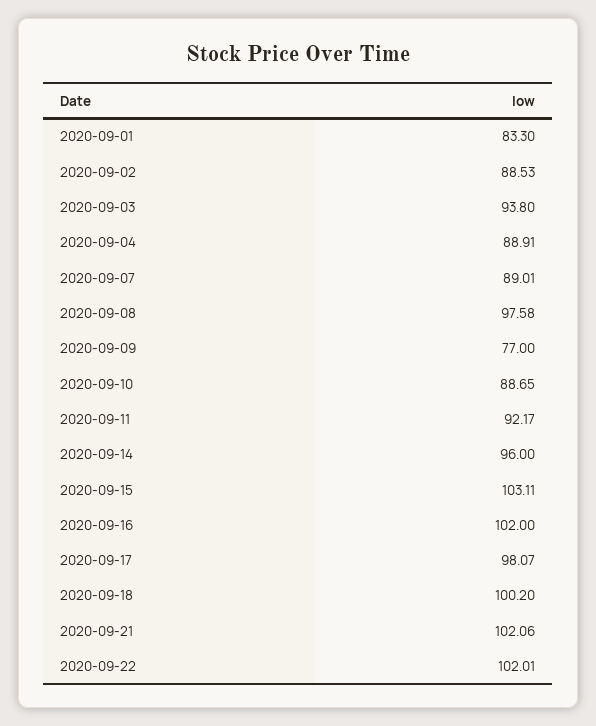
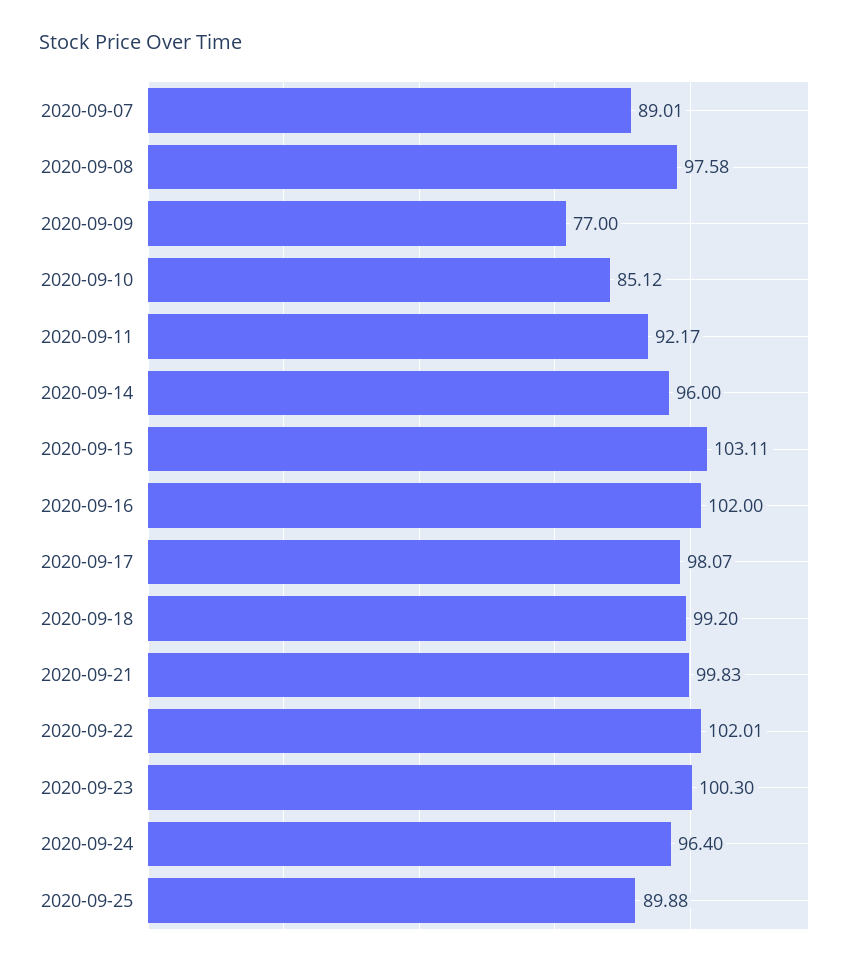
2020-09-01: 83.3 -> none
2020-09-02: 88.53 -> none
2020-09-03: 93.8 -> none
2020-09-04: 88.91 -> none
2020-09-10: 88.65 -> 85.12
2020-09-18: 100.2 -> 99.2
2020-09-21: 102.06 -> 99.83
2020-09-23: none -> 100.3
2020-09-24: none -> 96.4
2020-09-25: none -> 89.88

